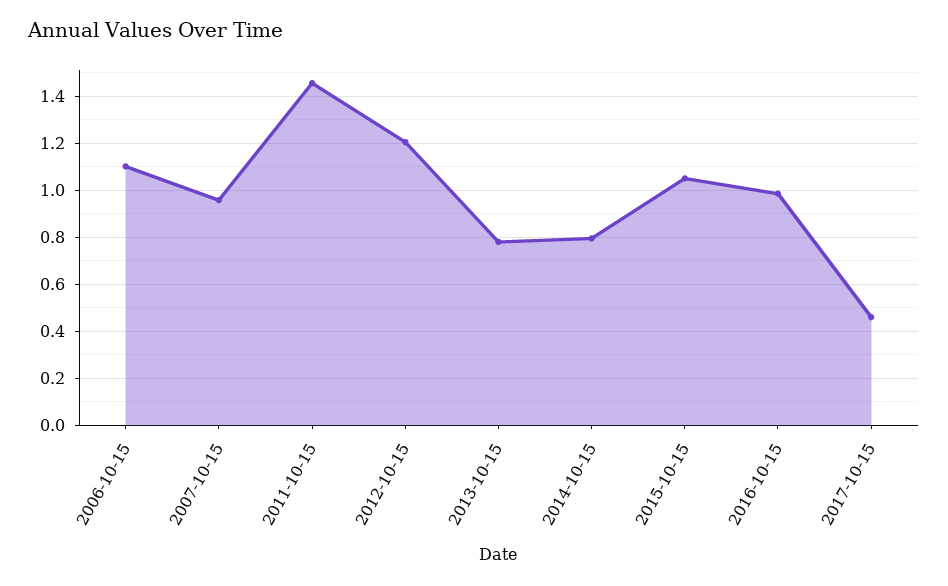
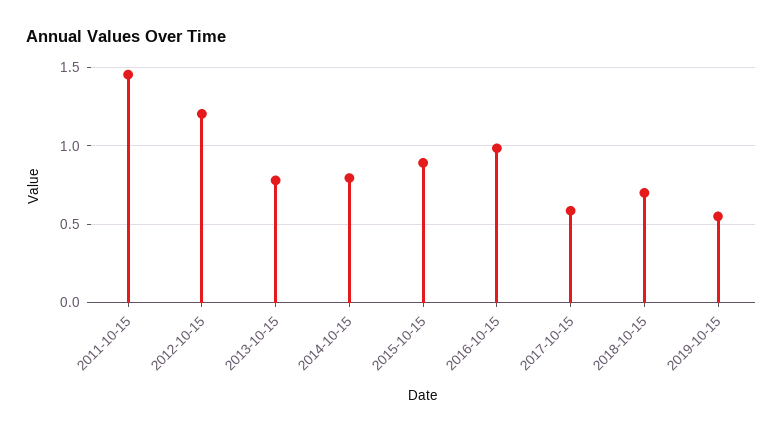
2006-10-15: 1.1 -> none
2007-10-15: 0.95 -> none
2015-10-15: 1.05 -> 0.9
2017-10-15: 0.45 -> 0.6
2018-10-15: none -> 0.7
2019-10-15: none -> 0.55

